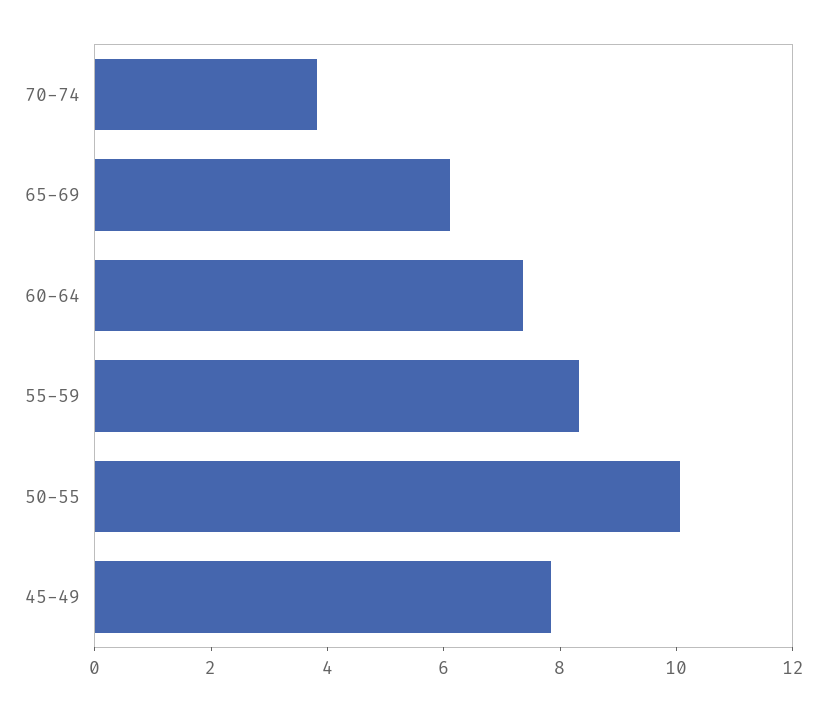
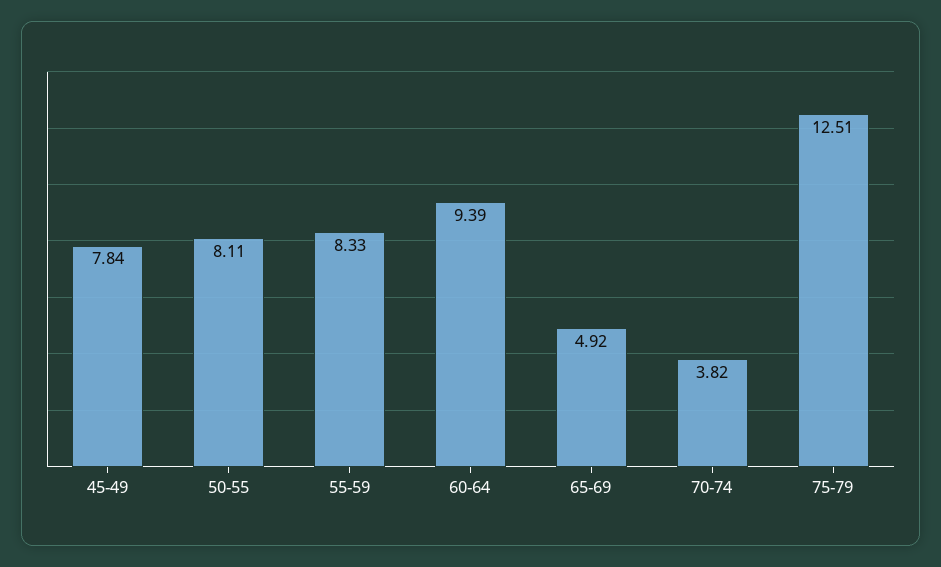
65-69: 6 -> 4.92
60-64: 7.5 -> 9.39
50-55: 10 -> 8.11
75-79: none -> 12.51

